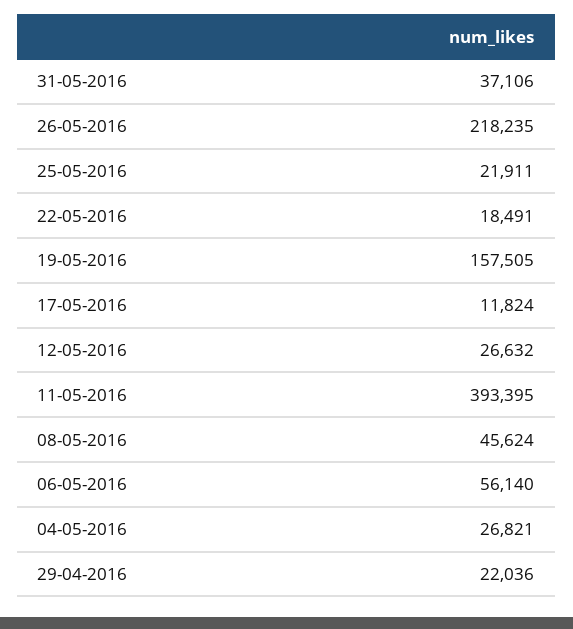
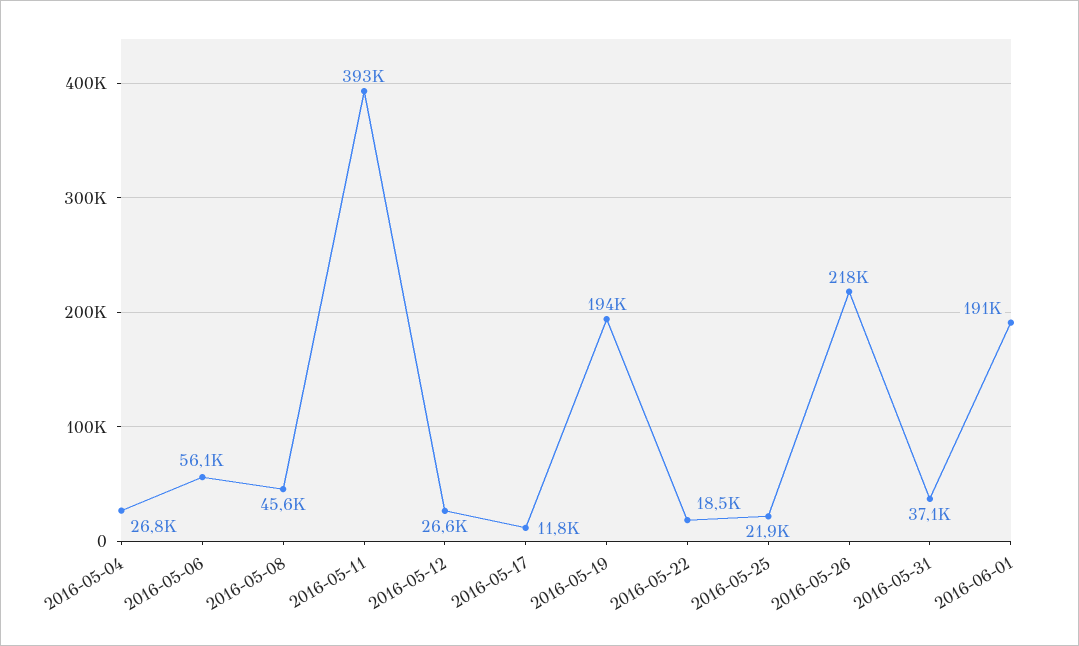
19-05-2016: 157505 -> 194000
29-04-2016: 22036 -> none
2016-06-01: none -> 191000

